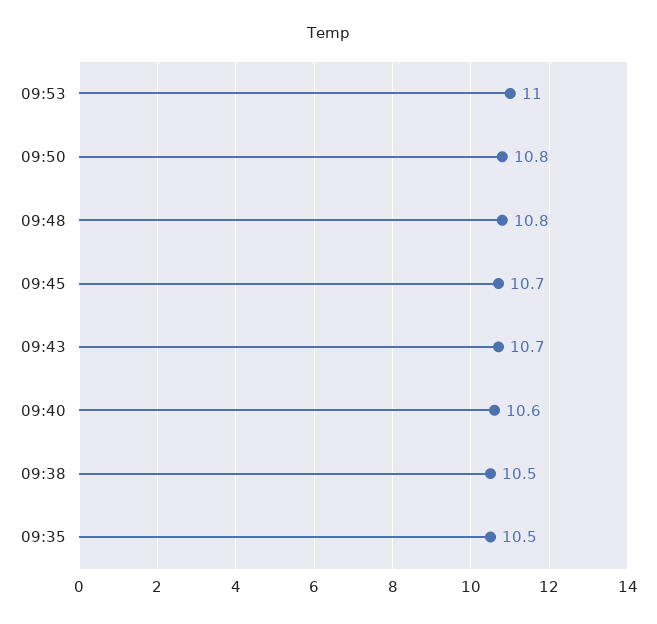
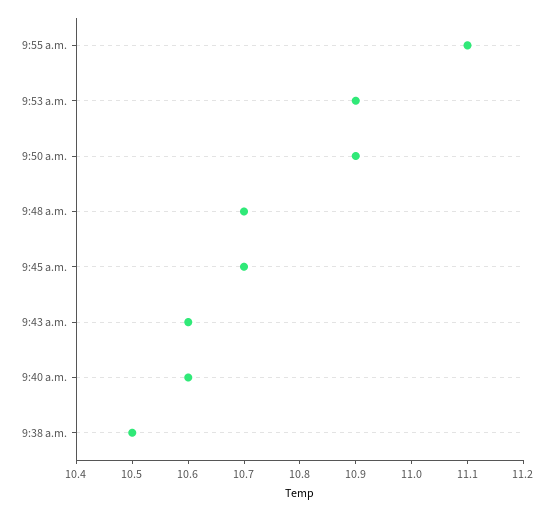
09:53: 11 -> 10.9
09:50: 10.8 -> 10.9
09:48: 10.8 -> 10.7
09:43: 10.7 -> 10.6
09:35: 10.5 -> none
9:55 a.m.: none -> 11.1

